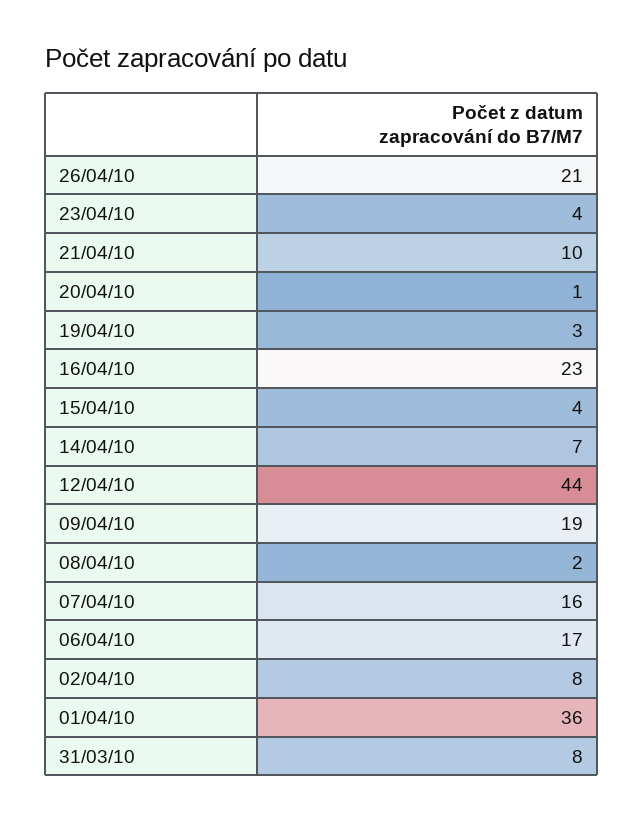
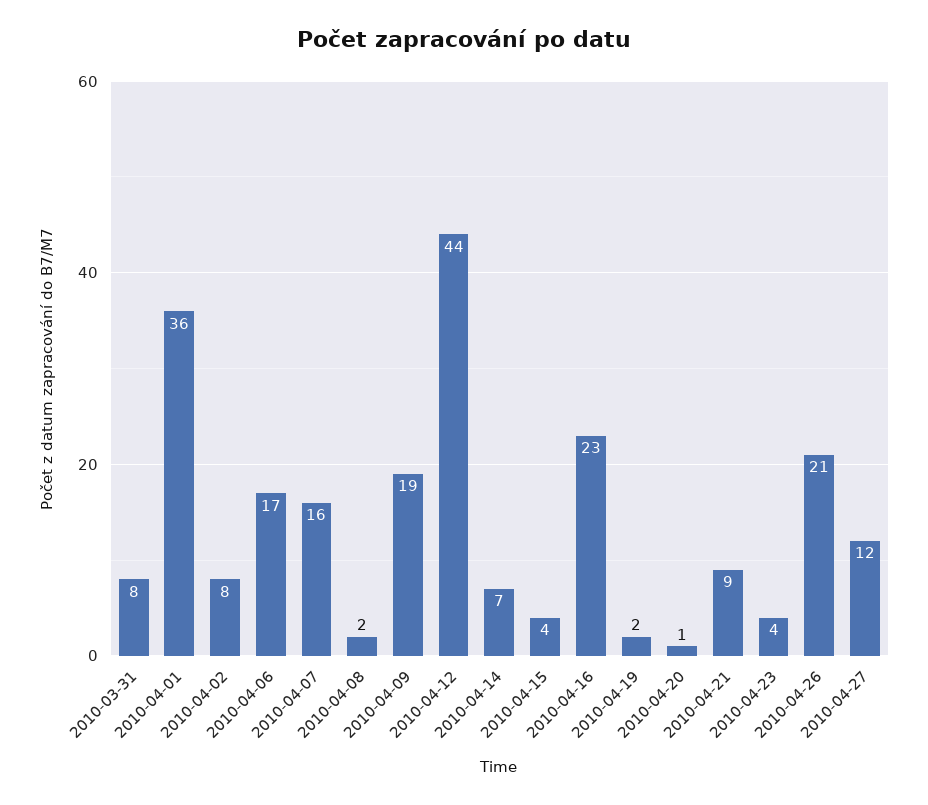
21/04/10: 10 -> 9
19/04/10: 3 -> 2
2010-04-27: none -> 12

